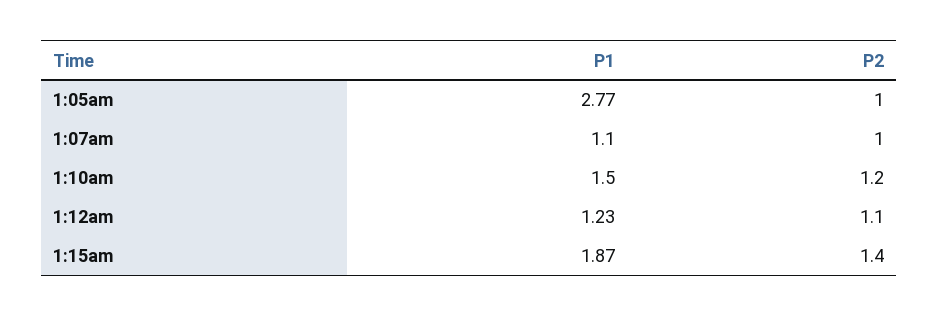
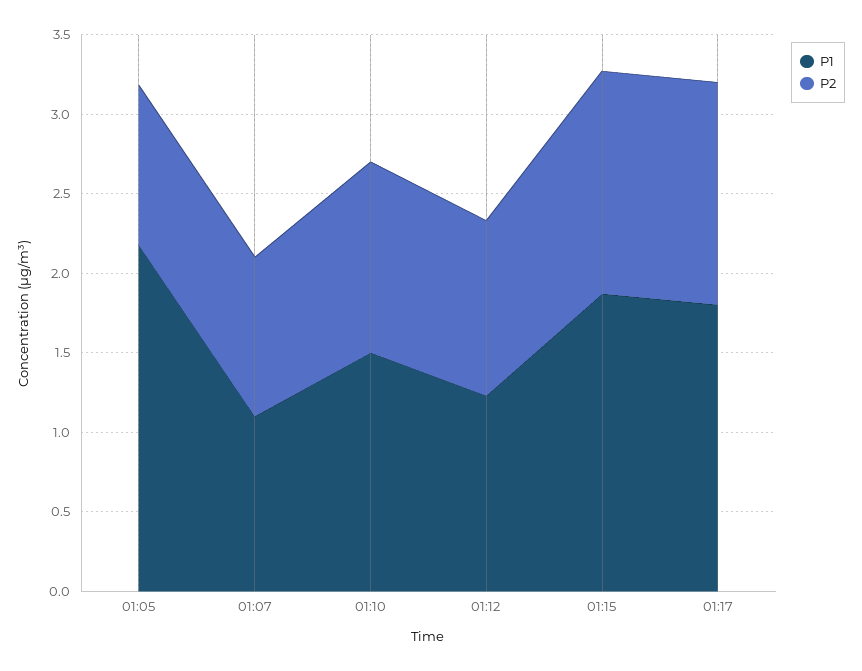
P1, 1:05am: 2.77 -> 2.2
P1, 01:17: none -> 1.8
P2, 01:17: none -> 1.4

